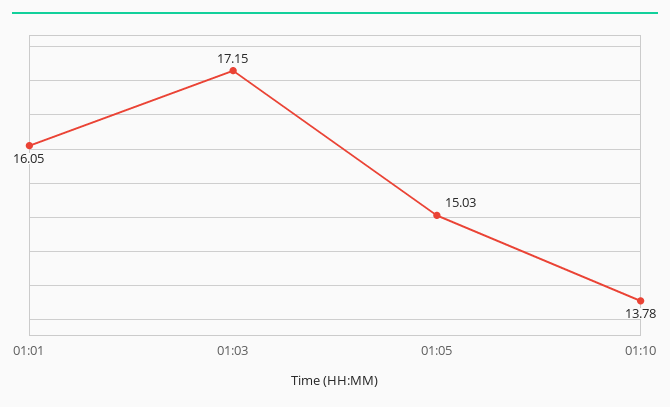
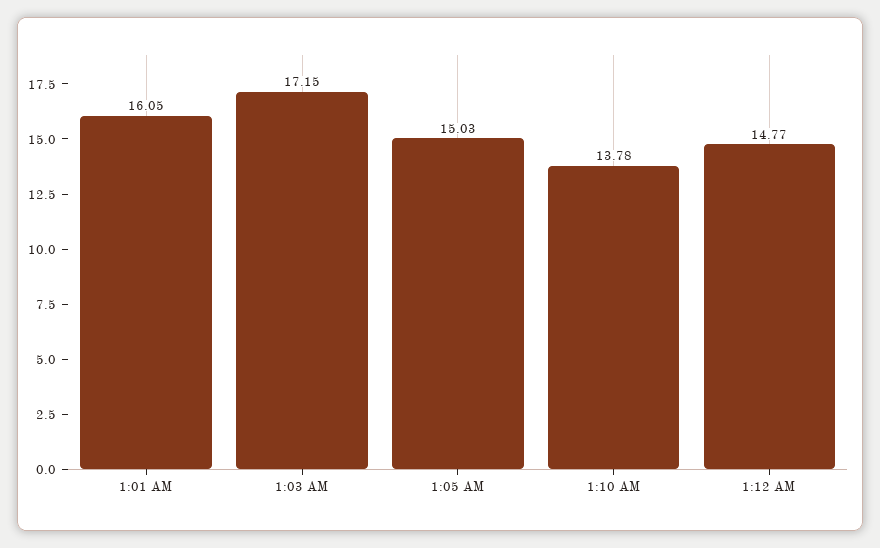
1:12 AM: none -> 14.77

